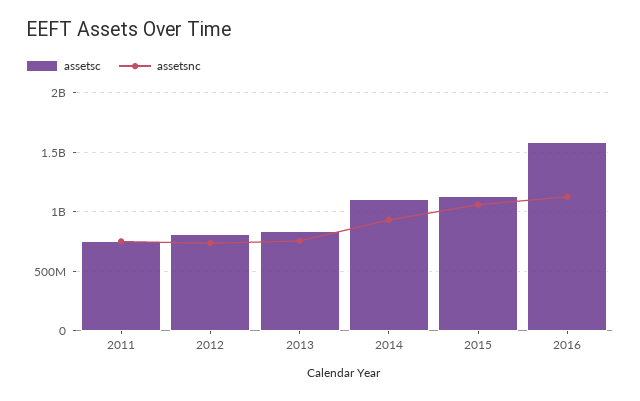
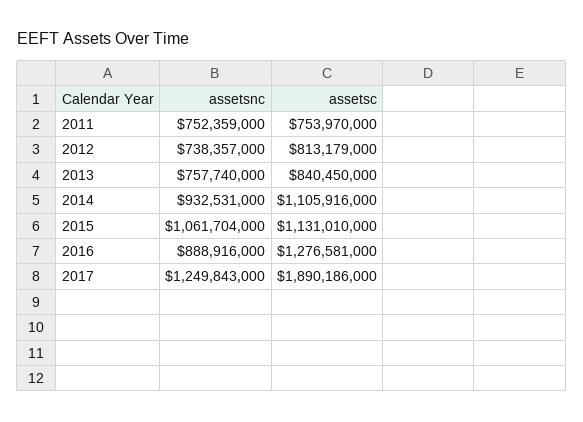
assetsc, 2016: 1600000000 -> 1276581000
assetsnc, 2016: 1100000000 -> 888916000
assetsnc, 2017: none -> 1249843000
assetsc, 2017: none -> 1890186000

